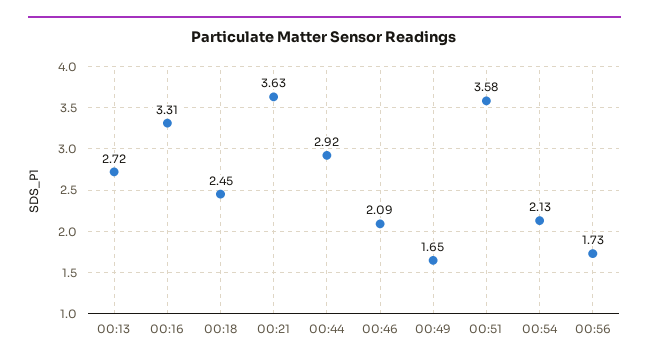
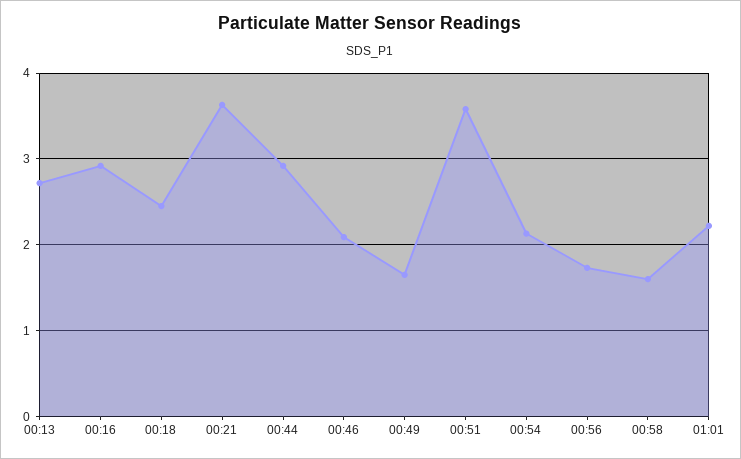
00:16: 3.31 -> 2.9
00:58: none -> 1.6
01:01: none -> 2.2

